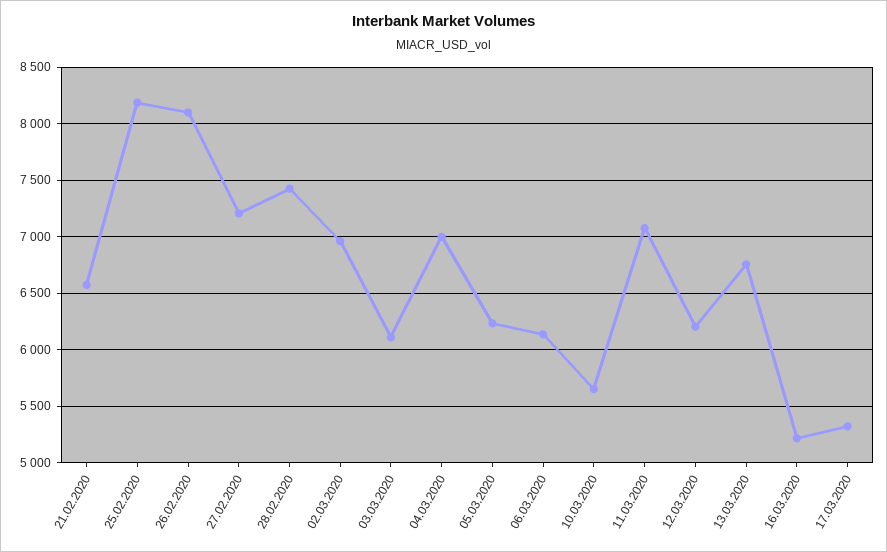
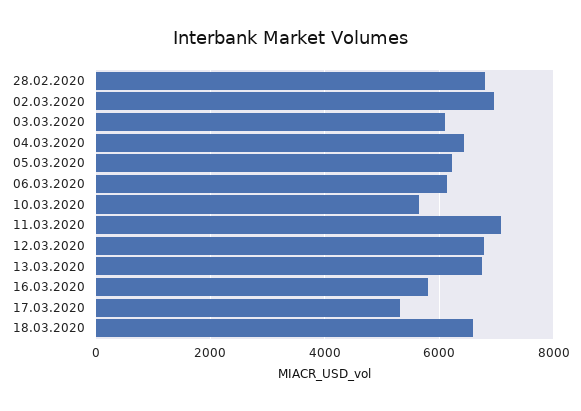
21.02.2020: 6600 -> none
25.02.2020: 8200 -> none
26.02.2020: 8100 -> none
27.02.2020: 7200 -> none
28.02.2020: 7400 -> 6800
04.03.2020: 7000 -> 6400
12.03.2020: 6200 -> 6800
16.03.2020: 5200 -> 5800
18.03.2020: none -> 6600

